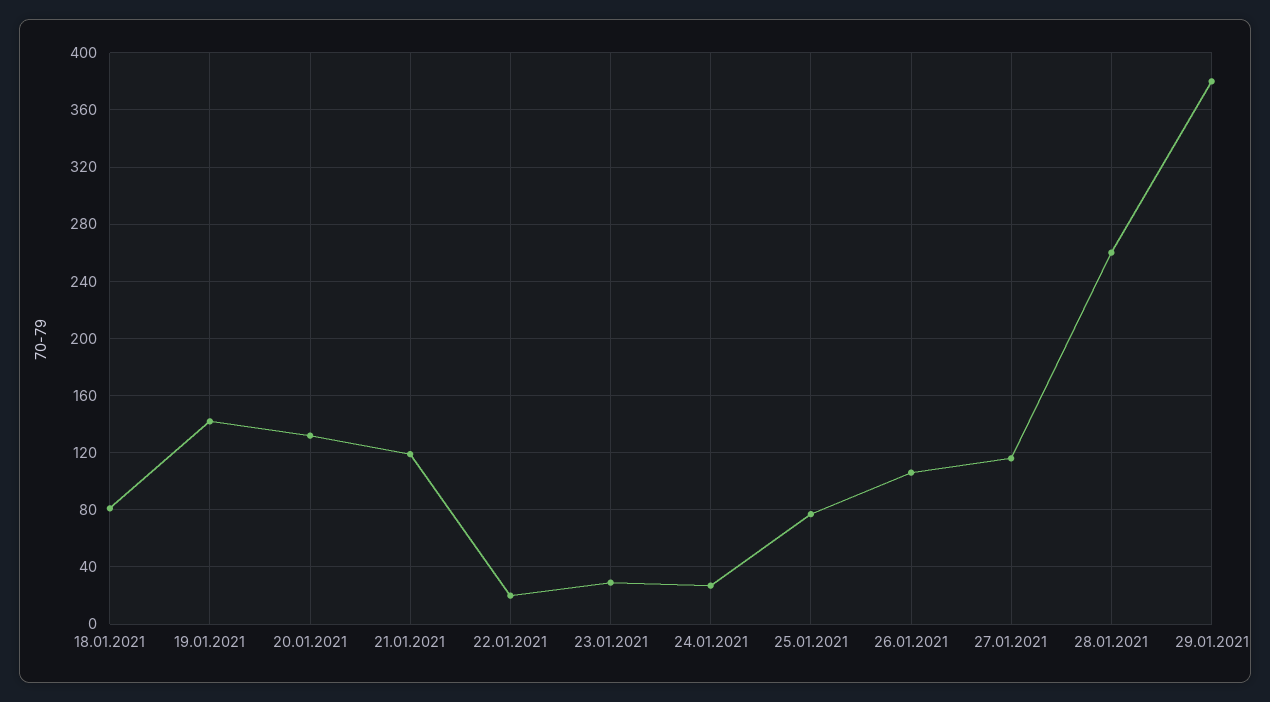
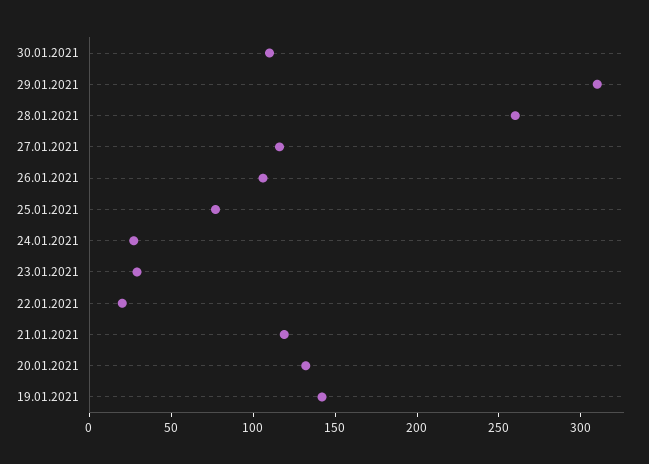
18.01.2021: 80 -> none
29.01.2021: 380 -> 310
30.01.2021: none -> 110

